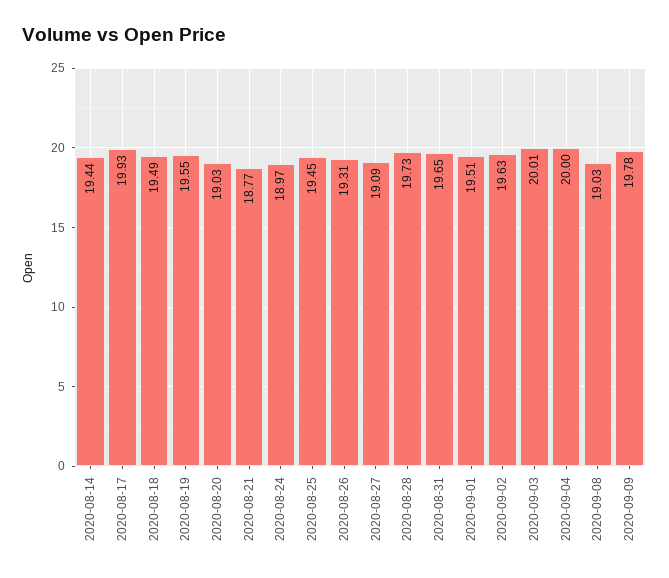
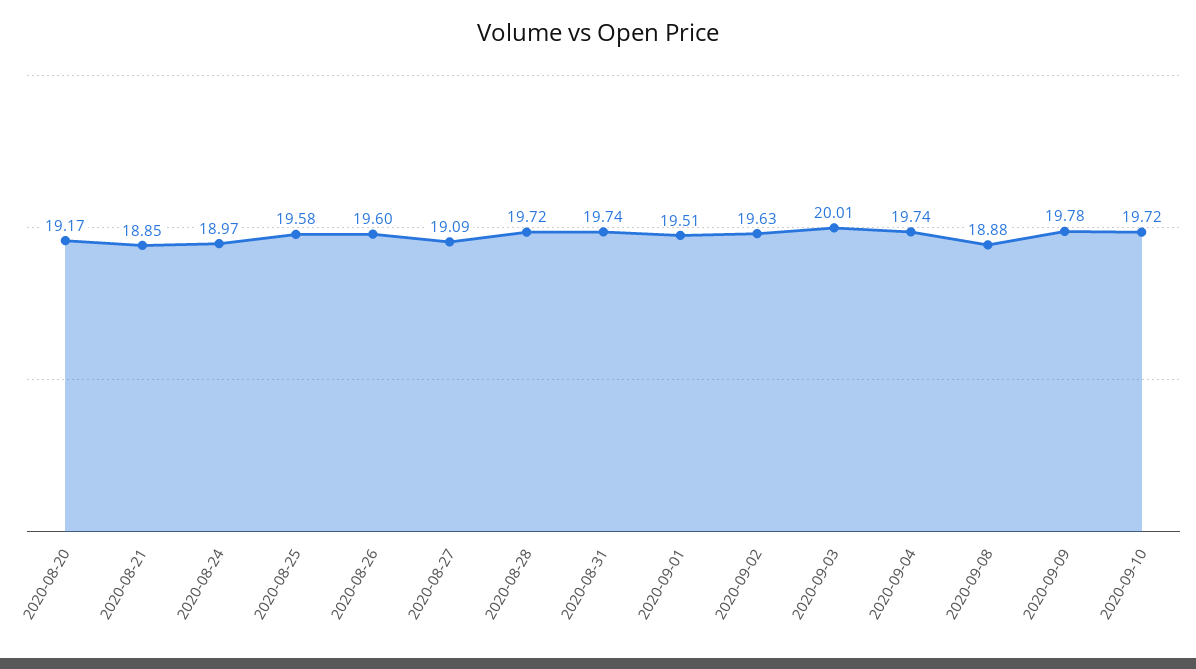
2020-08-14: 19.44 -> none
2020-08-17: 19.93 -> none
2020-08-18: 19.49 -> none
2020-08-19: 19.55 -> none
2020-08-20: 19.03 -> 19.17
2020-08-21: 18.77 -> 18.85
2020-08-25: 19.45 -> 19.58
2020-08-26: 19.31 -> 19.6
2020-08-28: 19.73 -> 19.72
2020-08-31: 19.65 -> 19.74
2020-09-04: 20 -> 19.74
2020-09-08: 19.03 -> 18.88
2020-09-10: none -> 19.72

